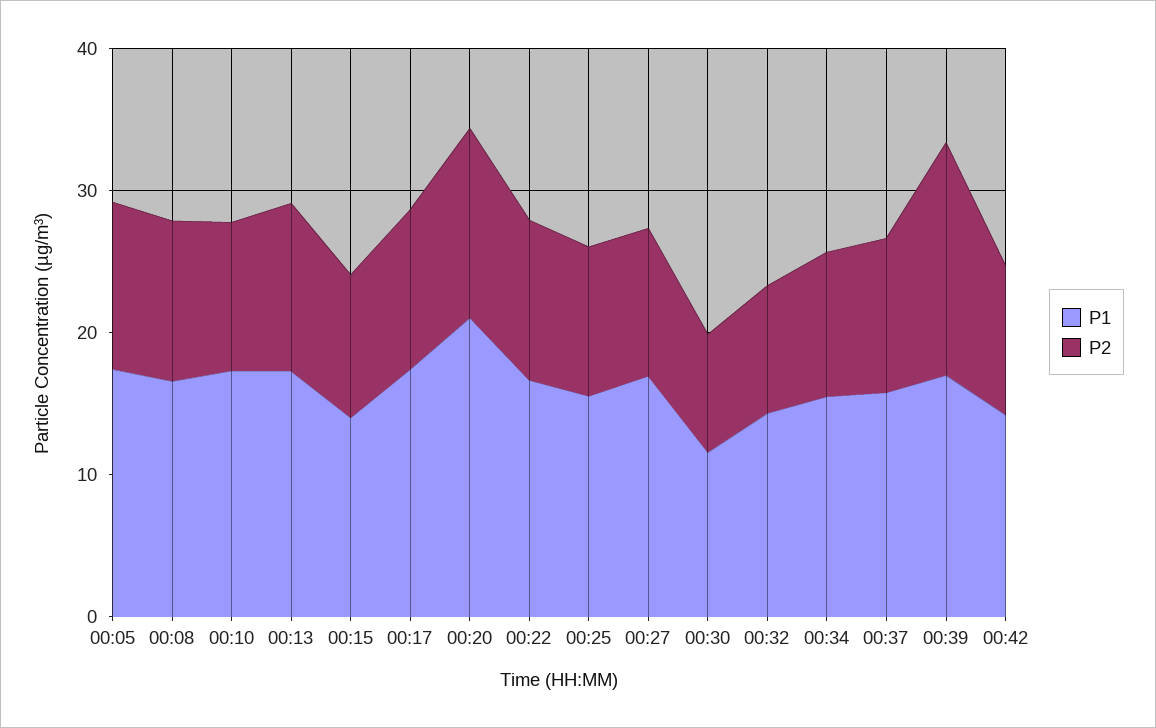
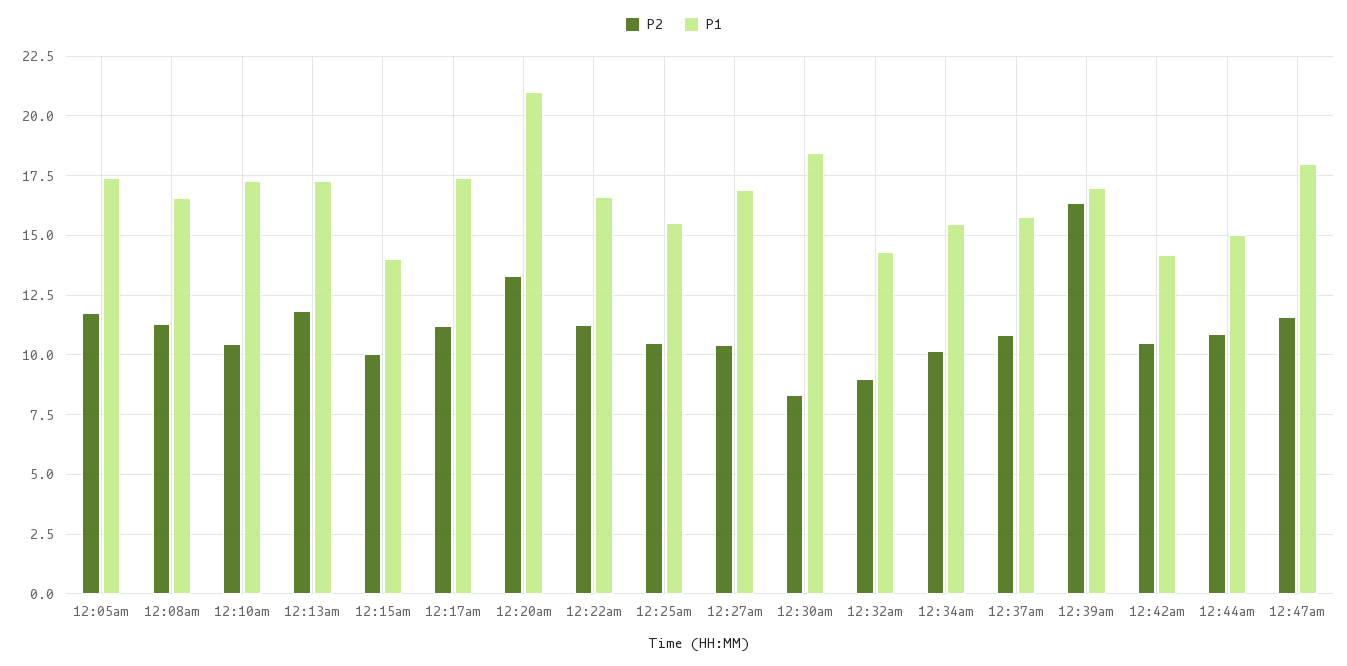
P1, 00:30: 12 -> 18.5
P2, 12:44am: none -> 11
P1, 12:44am: none -> 15
P2, 12:47am: none -> 11.5
P1, 12:47am: none -> 18

